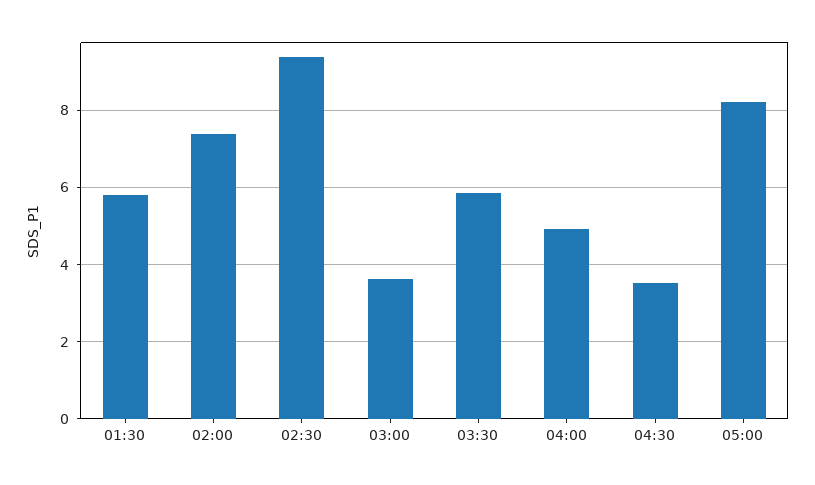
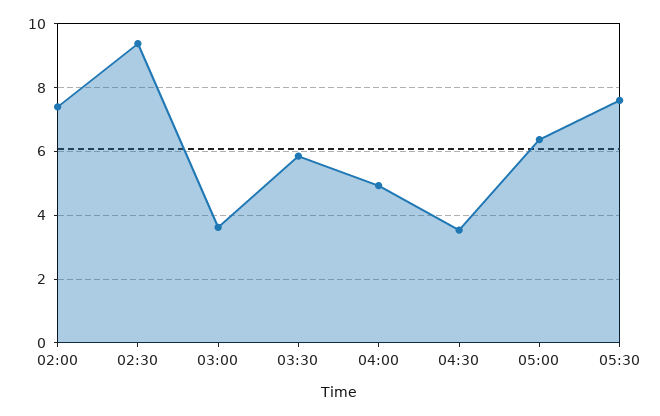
01:30: 5.8 -> none
05:00: 8.2 -> 6.4
05:30: none -> 7.6

